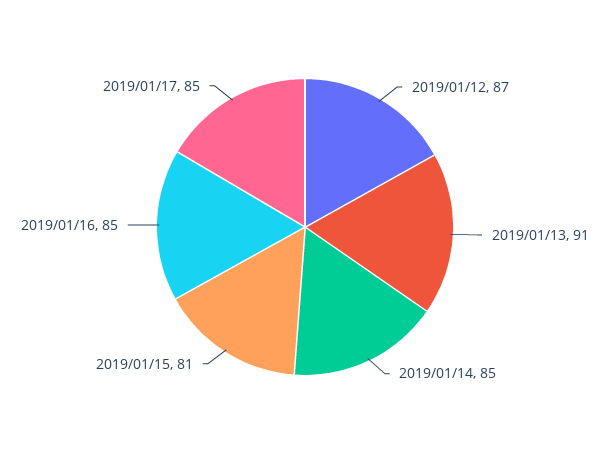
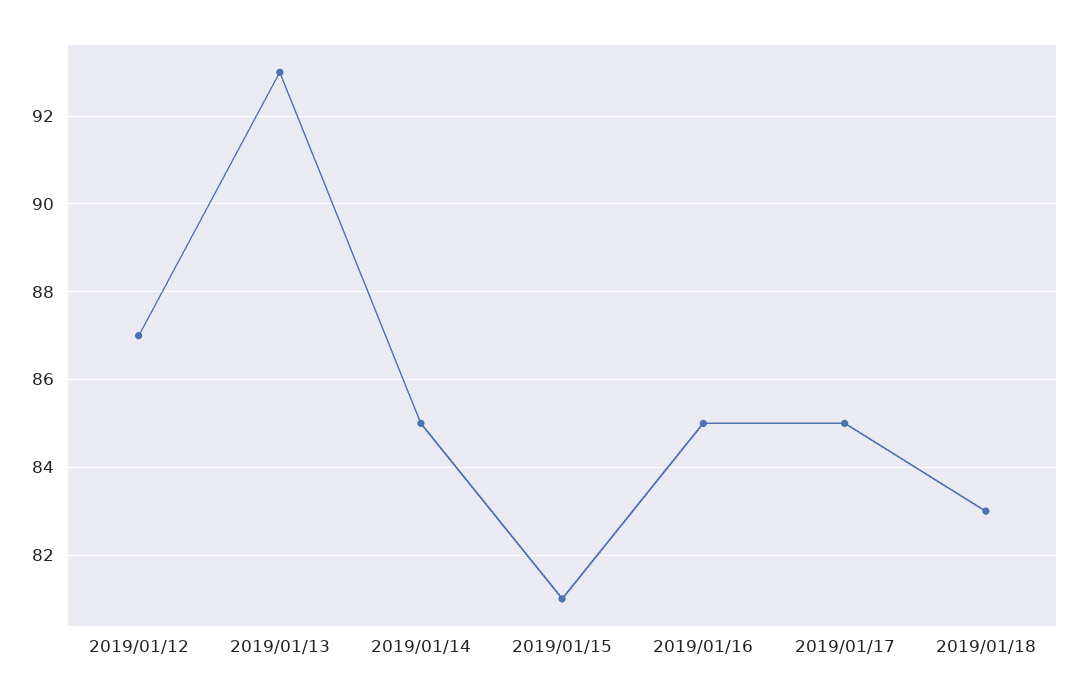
2019/01/13: 91 -> 93
2019/01/18: none -> 83

